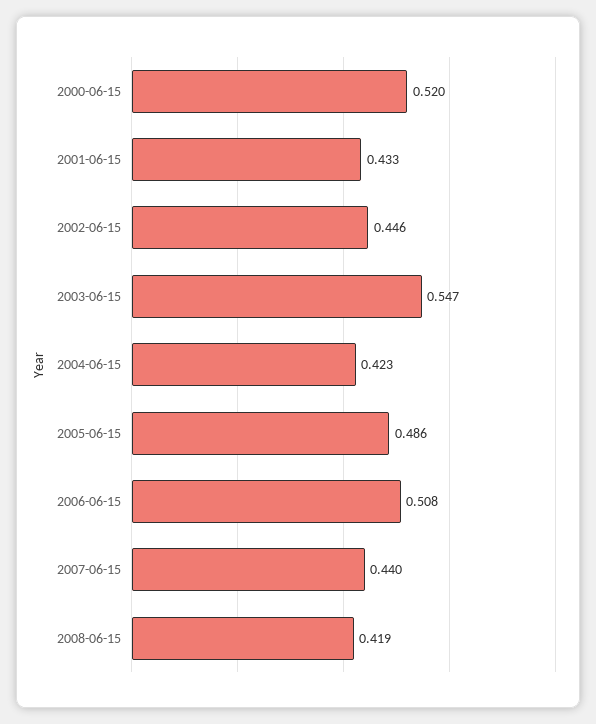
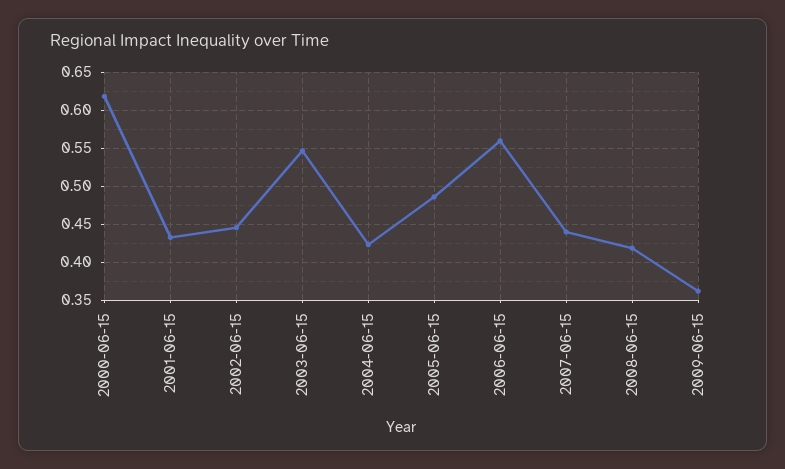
2000-06-15: 0.52 -> 0.62
2006-06-15: 0.508 -> 0.56
2009-06-15: none -> 0.36

